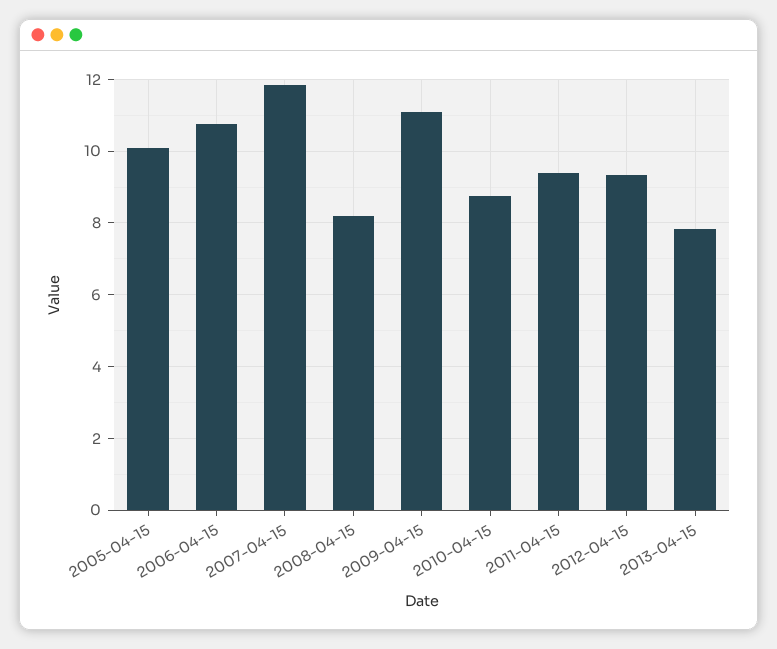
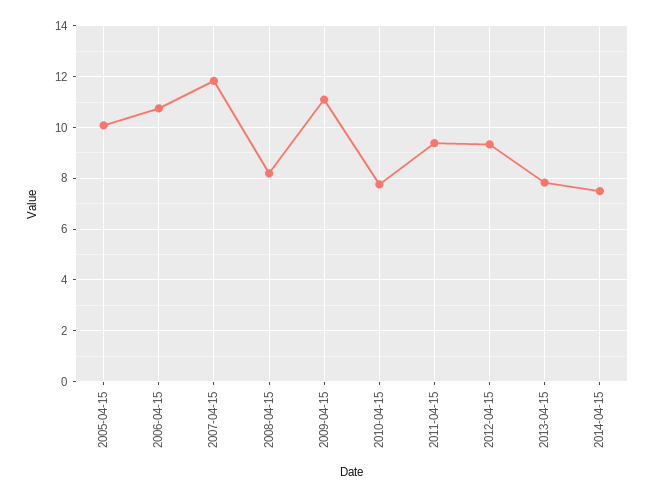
2010-04-15: 8.8 -> 7.75
2014-04-15: none -> 7.5

